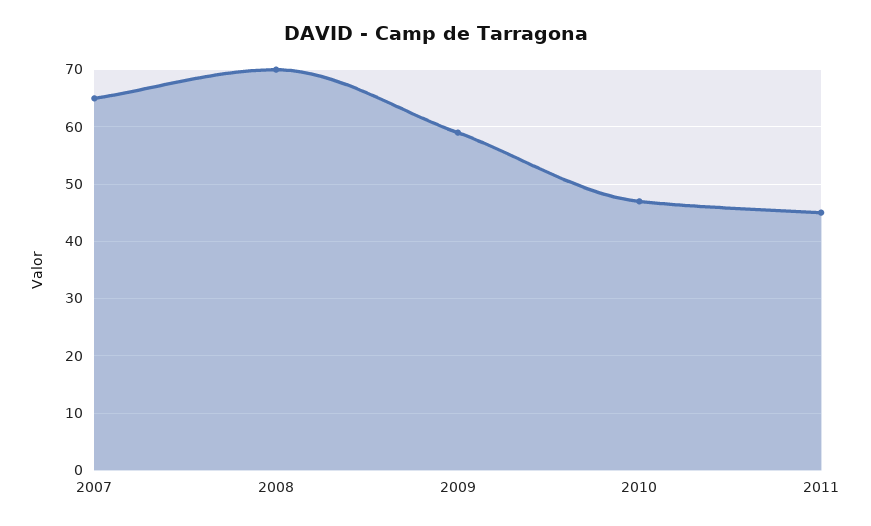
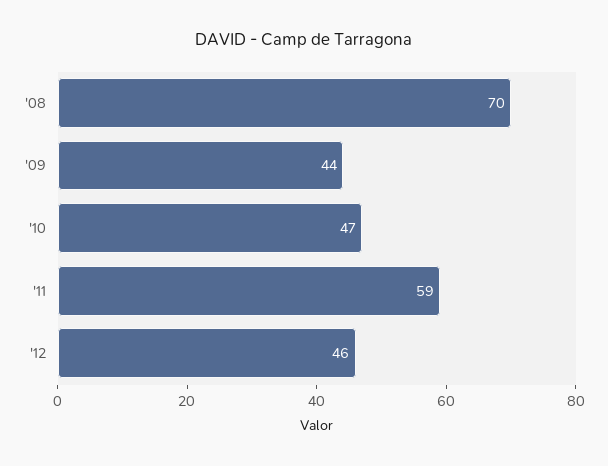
2007: 65 -> none
2009: 60 -> 44
2011: 45 -> 59
'12: none -> 46

